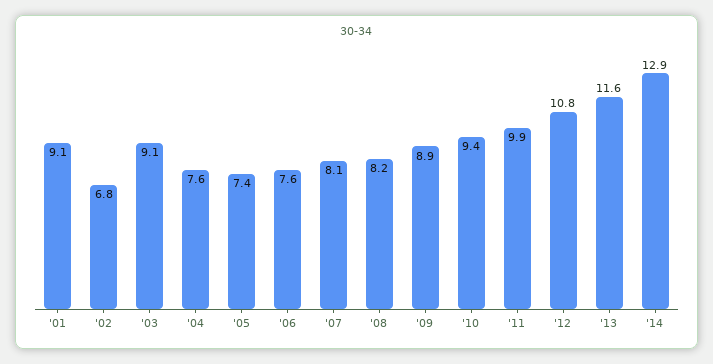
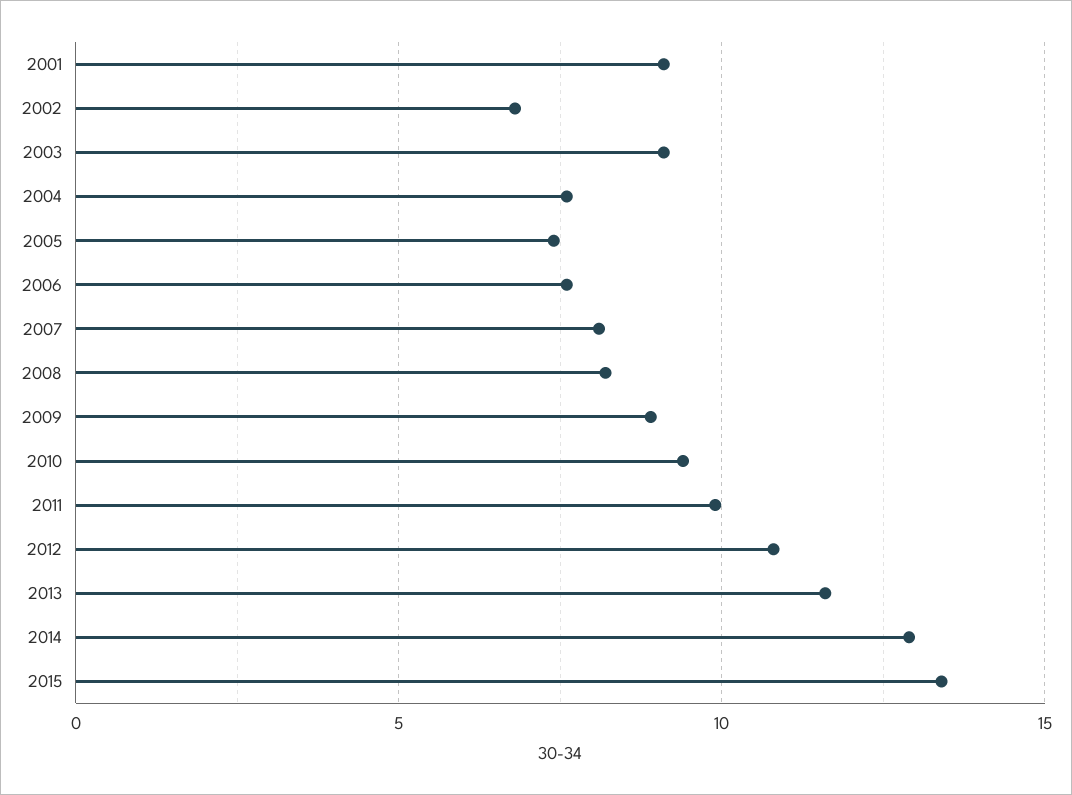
2015: none -> 13.5

